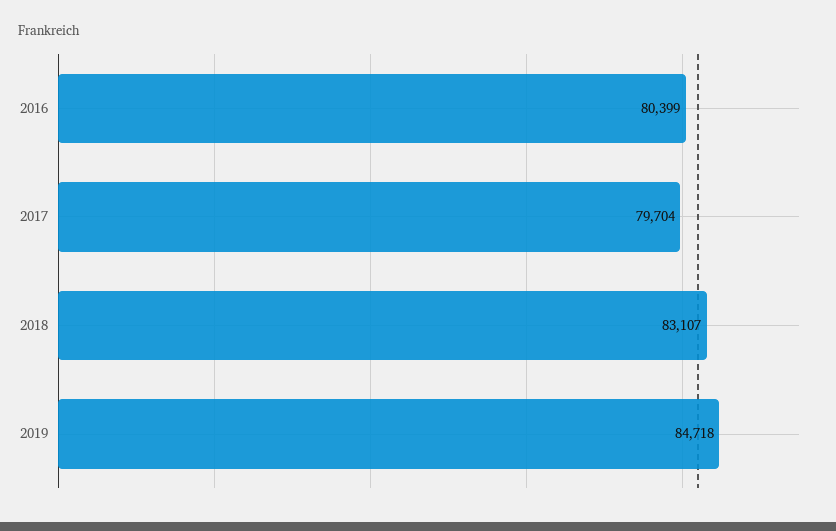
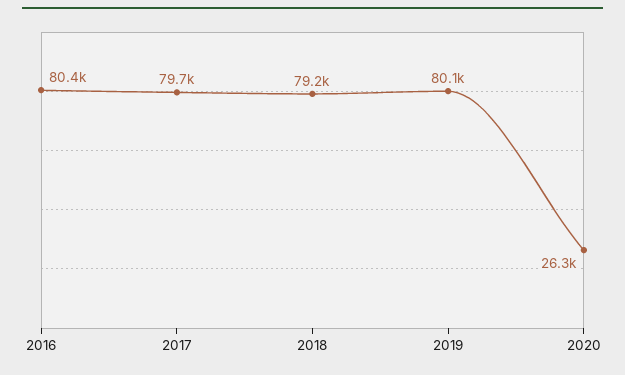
2018: 83107 -> 79200
2019: 84718 -> 80100
2020: none -> 26300

